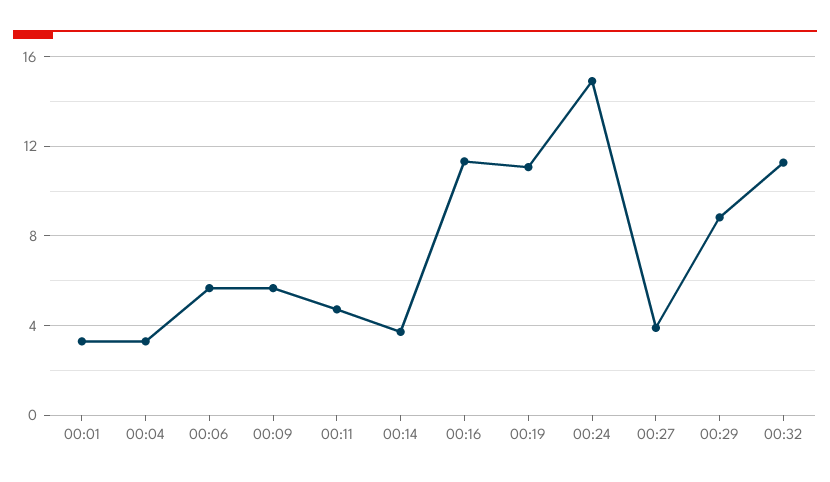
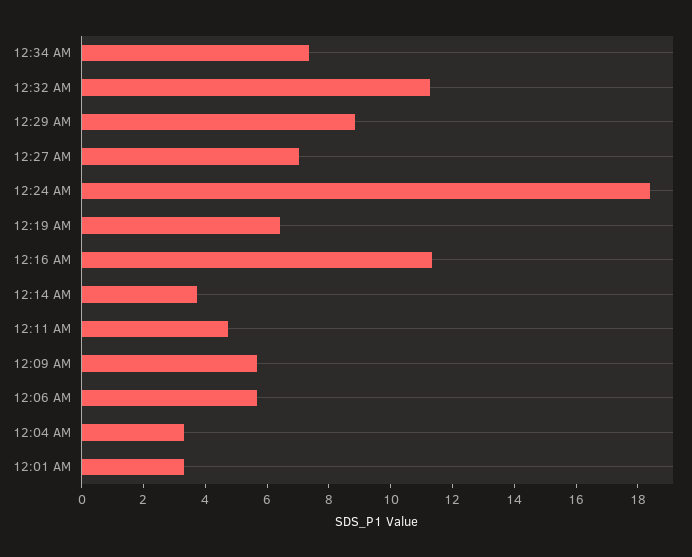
00:19: 11 -> 6.5
00:24: 15 -> 18.5
00:27: 4 -> 7
12:34 AM: none -> 7.5

